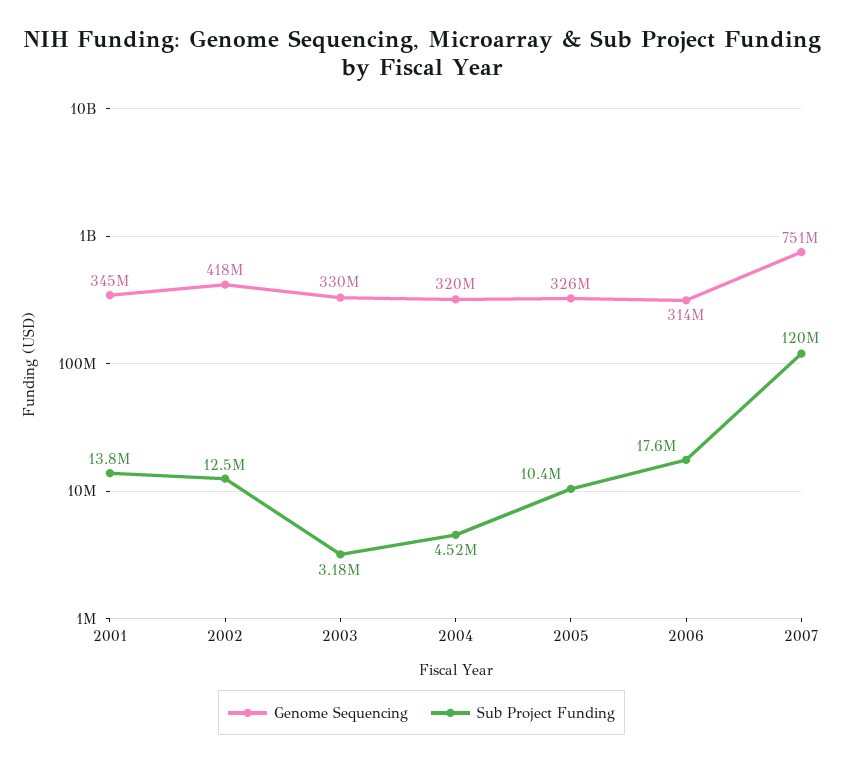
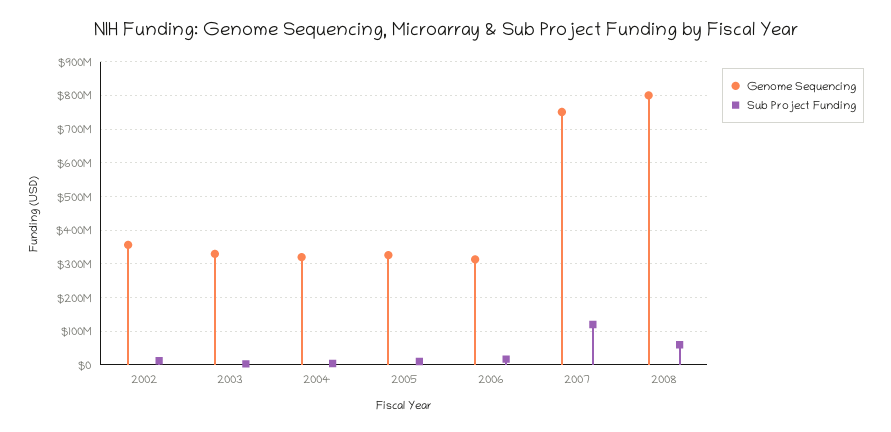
Genome Sequencing, 2001: 345000000 -> none
Sub Project Funding, 2001: 13800000 -> none
Genome Sequencing, 2002: 418000000 -> 360000000
Genome Sequencing, 2008: none -> 800000000
Sub Project Funding, 2008: none -> 60000000

